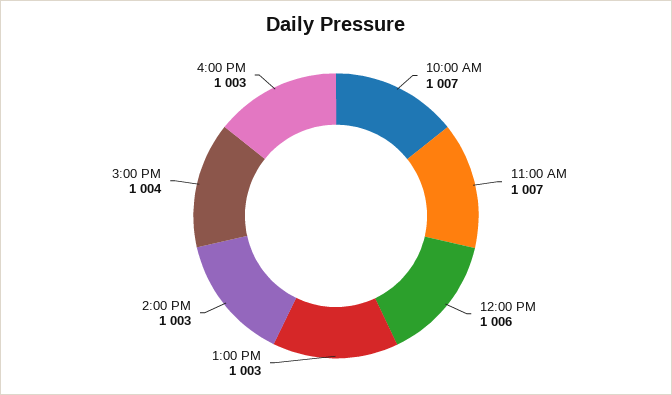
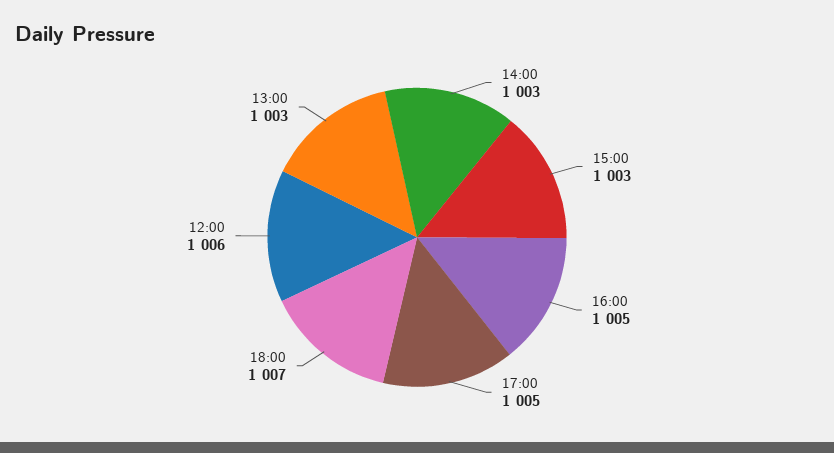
10:00 AM: 1007 -> none
11:00 AM: 1007 -> none
3:00 PM: 1004 -> 1003
4:00 PM: 1003 -> 1005
17:00: none -> 1005
18:00: none -> 1007

